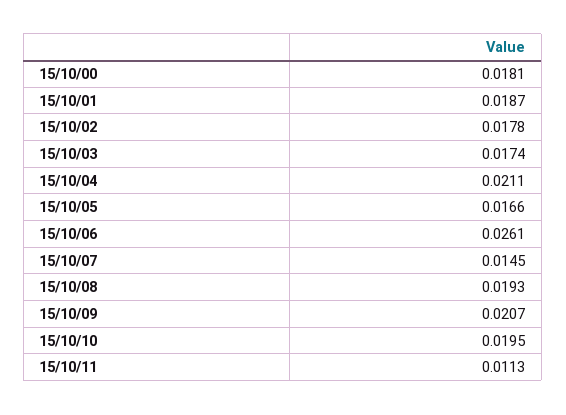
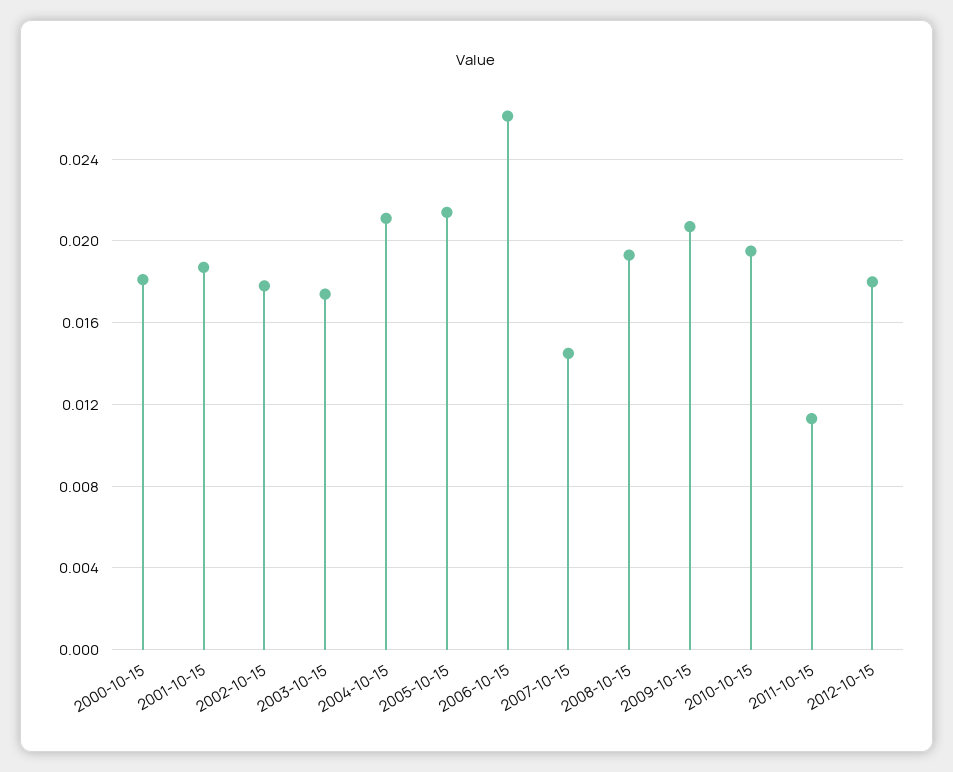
15/10/05: 0.0166 -> 0.0215
2012-10-15: none -> 0.018

